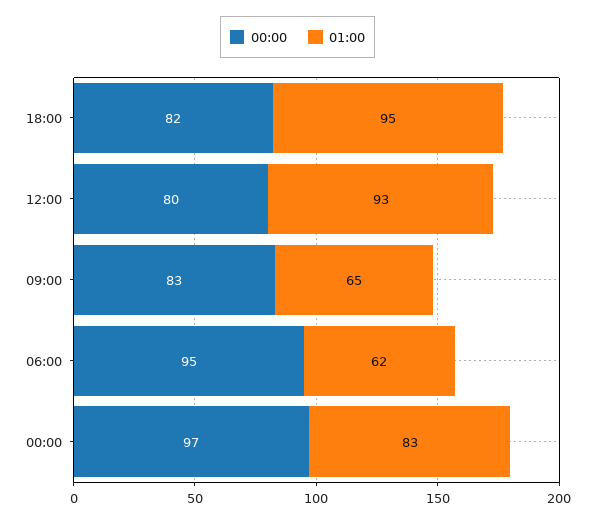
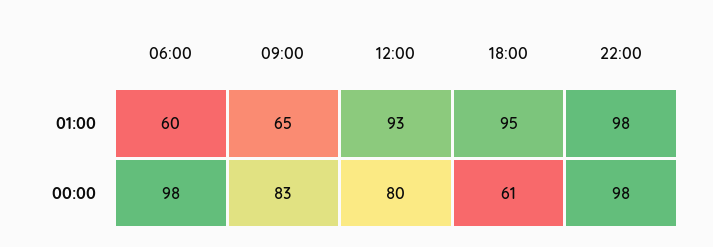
00:00, 18:00: 82 -> 61
00:00, 06:00: 95 -> 98
01:00, 06:00: 62 -> 60
00:00, 00:00: 97 -> none
01:00, 00:00: 83 -> none
01:00, 22:00: none -> 98
00:00, 22:00: none -> 98

